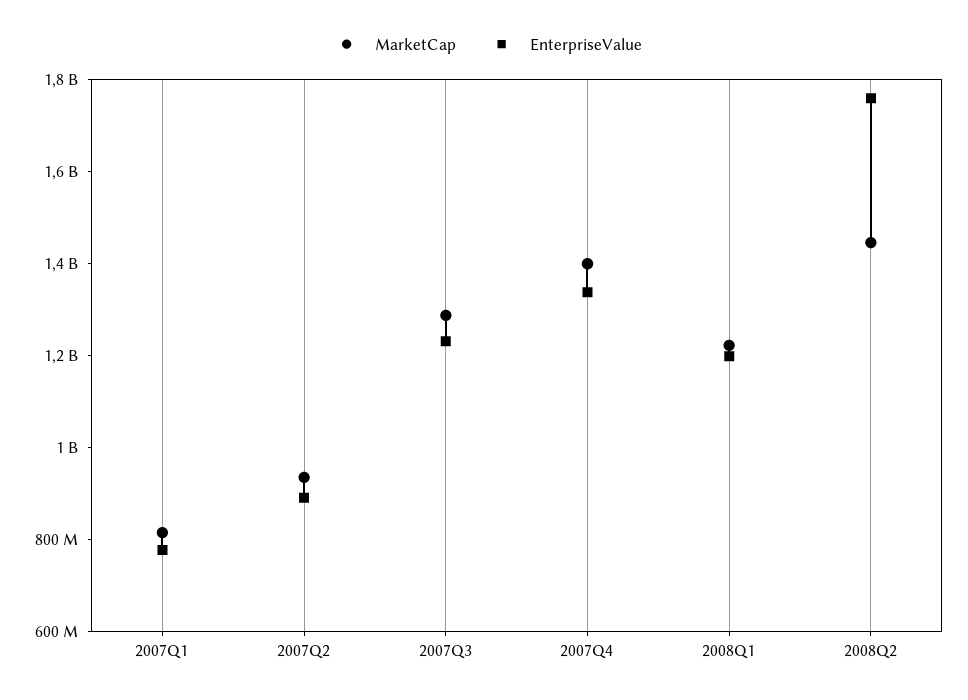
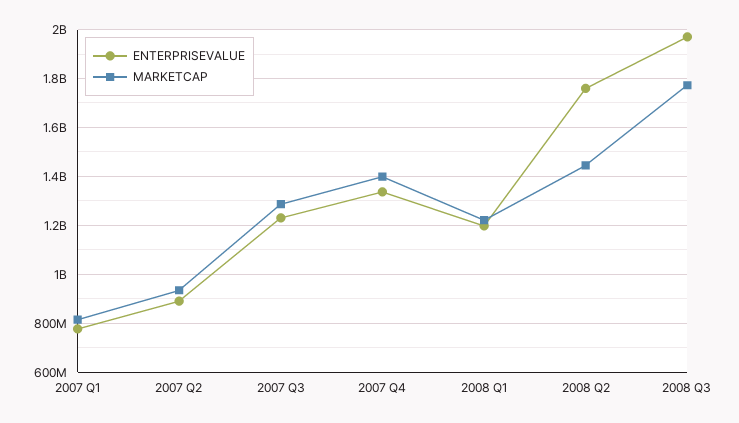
EnterpriseValue, 2008 Q3: none -> 1975000000
MarketCap, 2008 Q3: none -> 1775000000

